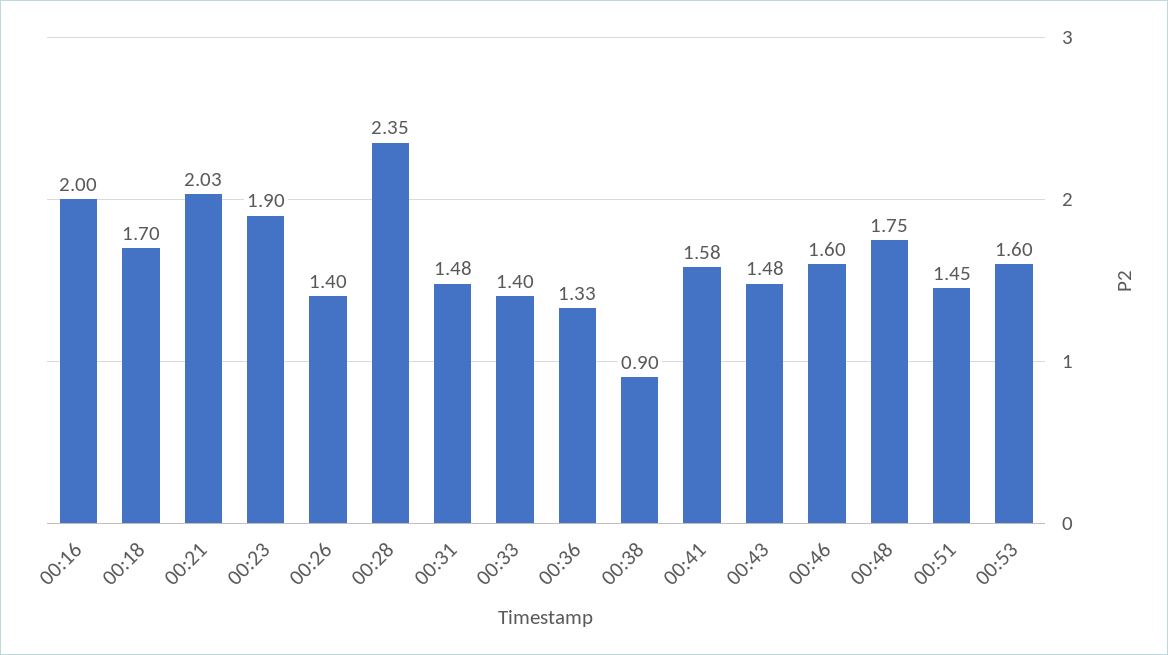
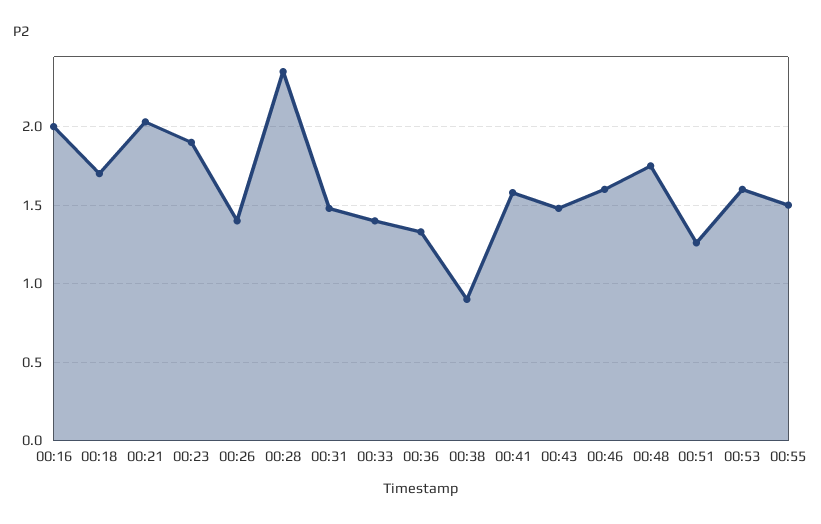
00:51: 1.45 -> 1.25
00:55: none -> 1.5

